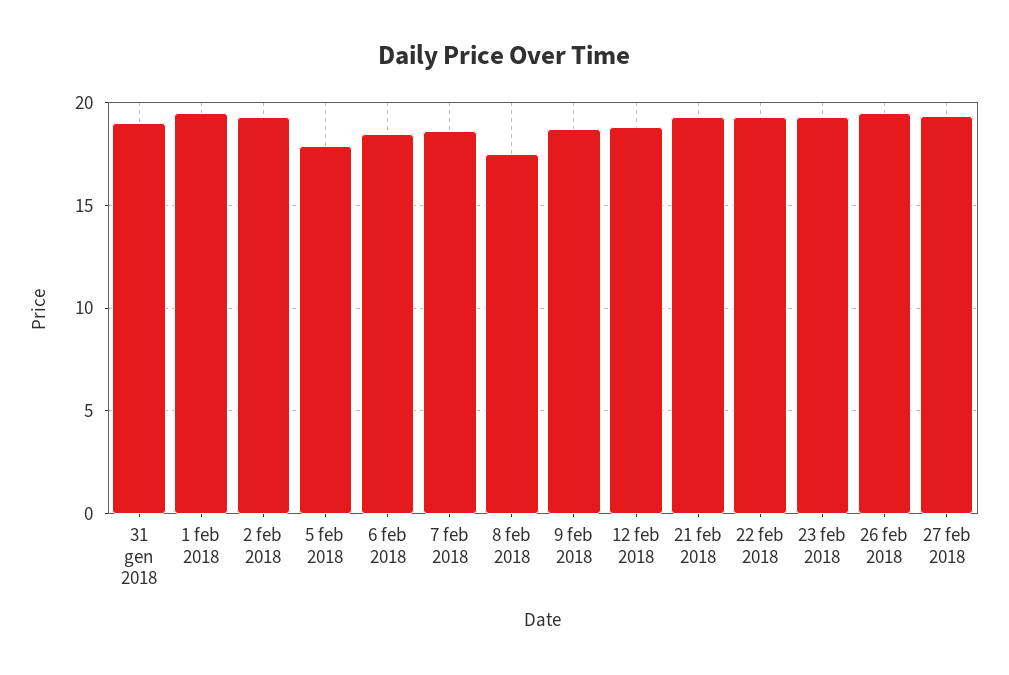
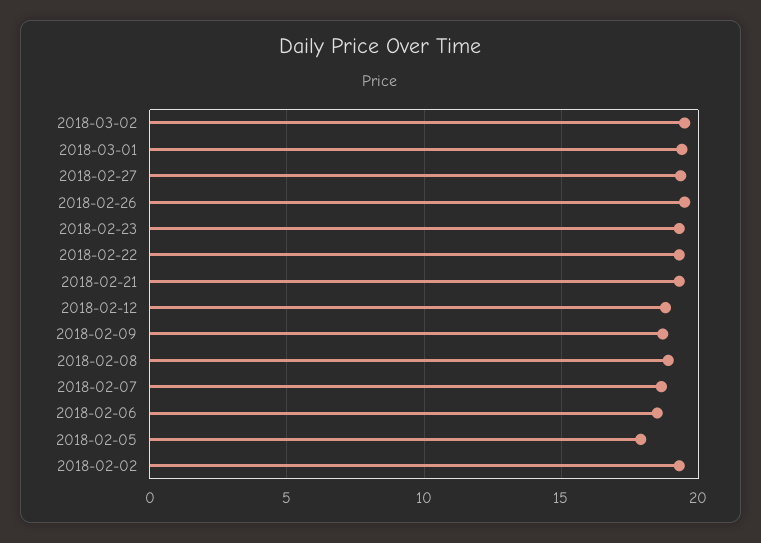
31 gen 2018: 19 -> none
1 feb 2018: 19.5 -> none
8 feb 2018: 17.5 -> 19
2018-03-02: none -> 19.5
2018-03-01: none -> 19.5

